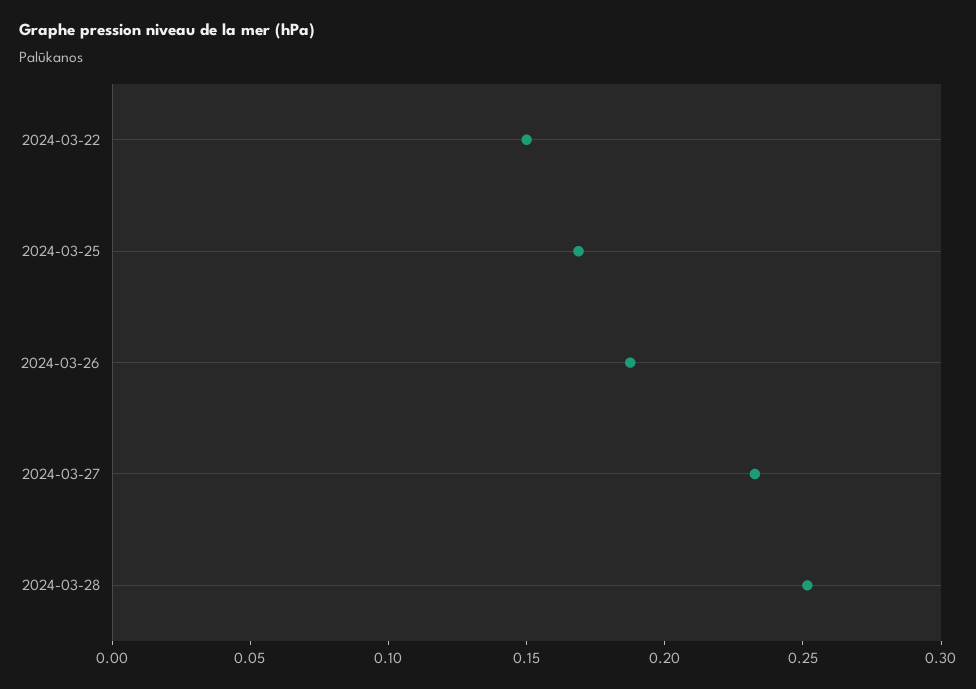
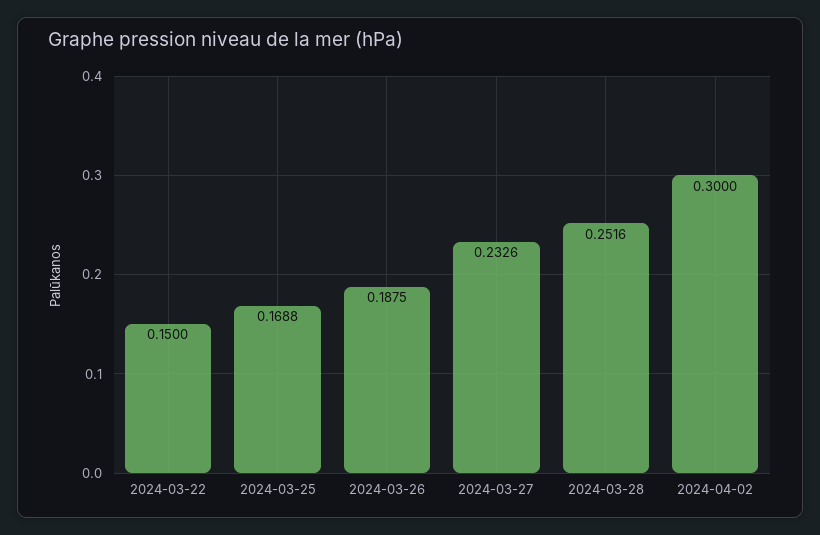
2024-04-02: none -> 0.3

